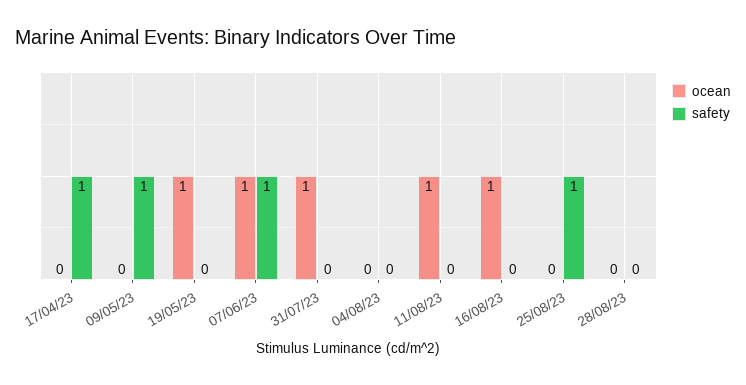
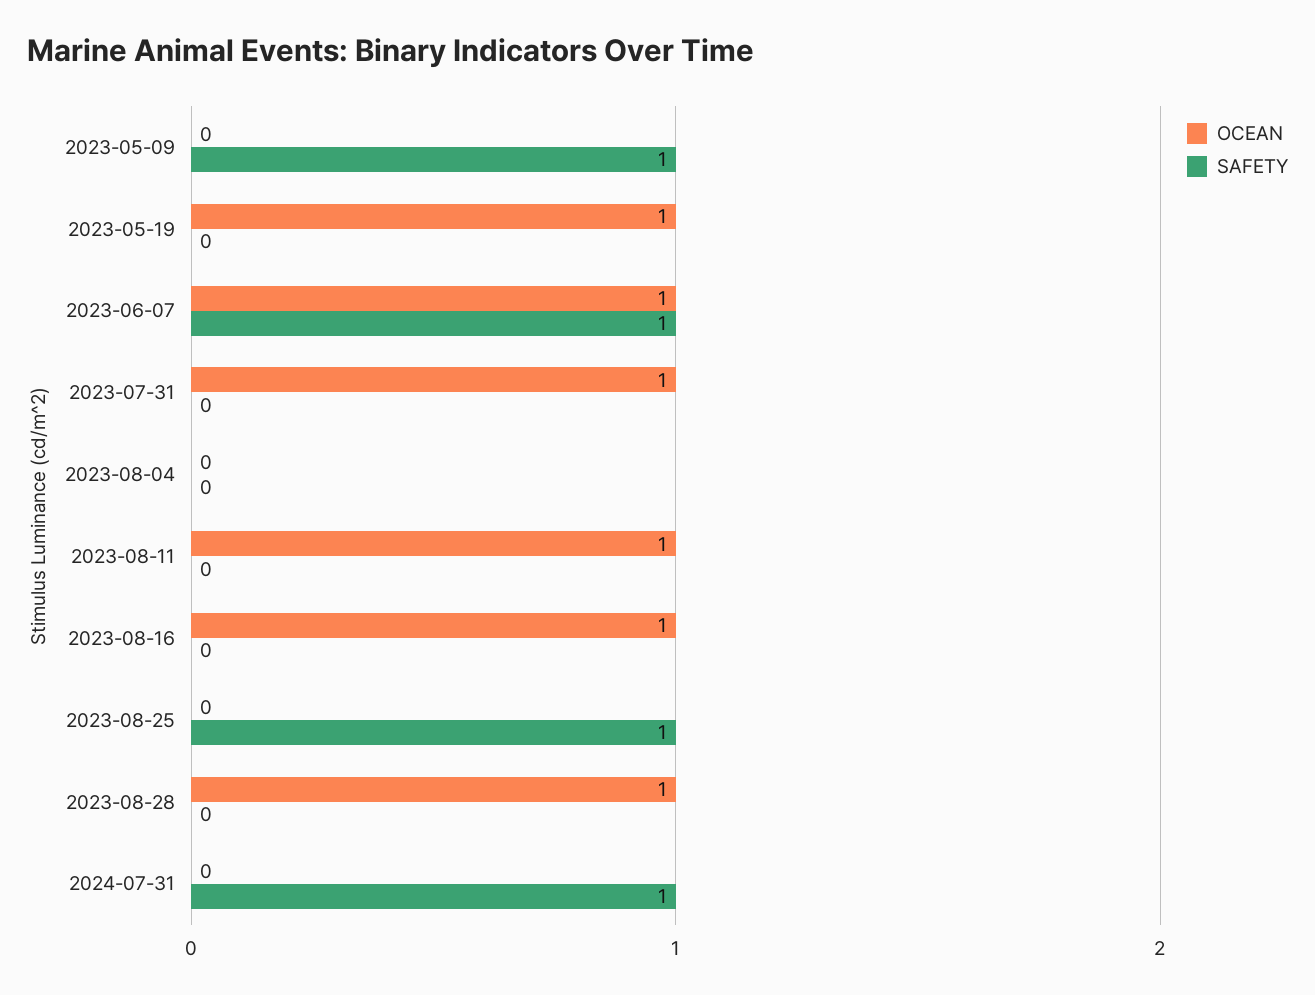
ocean, 17/04/23: 0 -> none
safety, 17/04/23: 1 -> none
ocean, 28/08/23: 0 -> 1
ocean, 2024-07-31: none -> 0
safety, 2024-07-31: none -> 1

